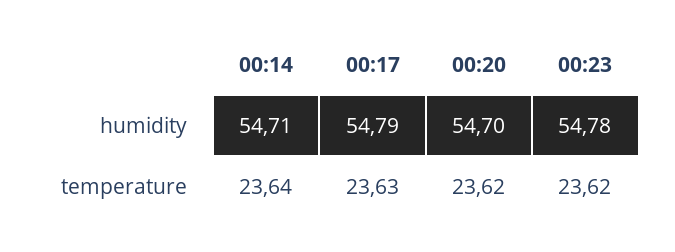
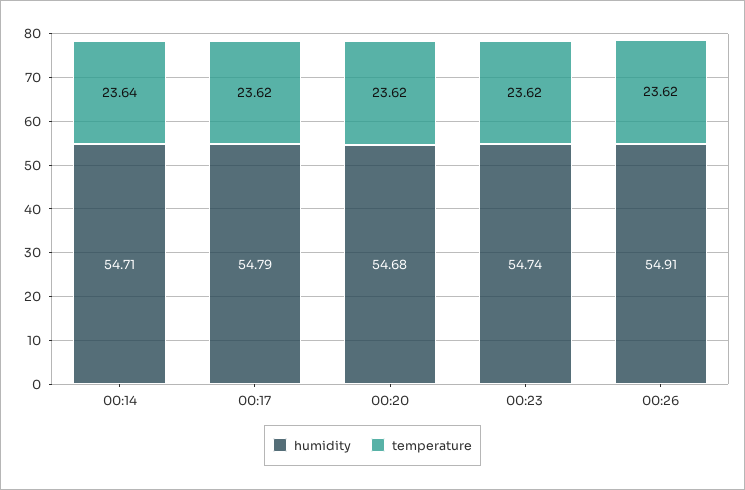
humidity, 00:20: 54.7 -> 54.68
humidity, 00:23: 54.78 -> 54.74
temperature, 00:17: 23.63 -> 23.62
humidity, 00:26: none -> 54.91
temperature, 00:26: none -> 23.62

